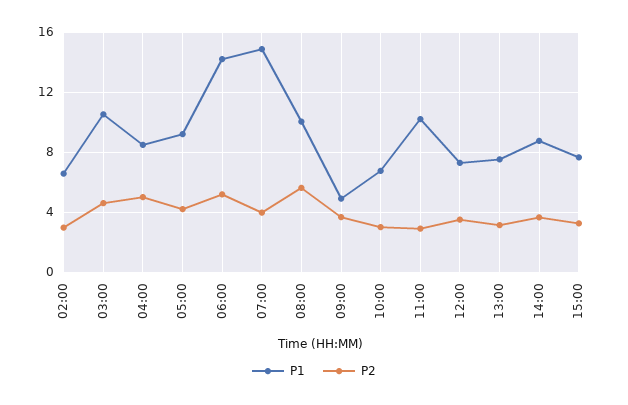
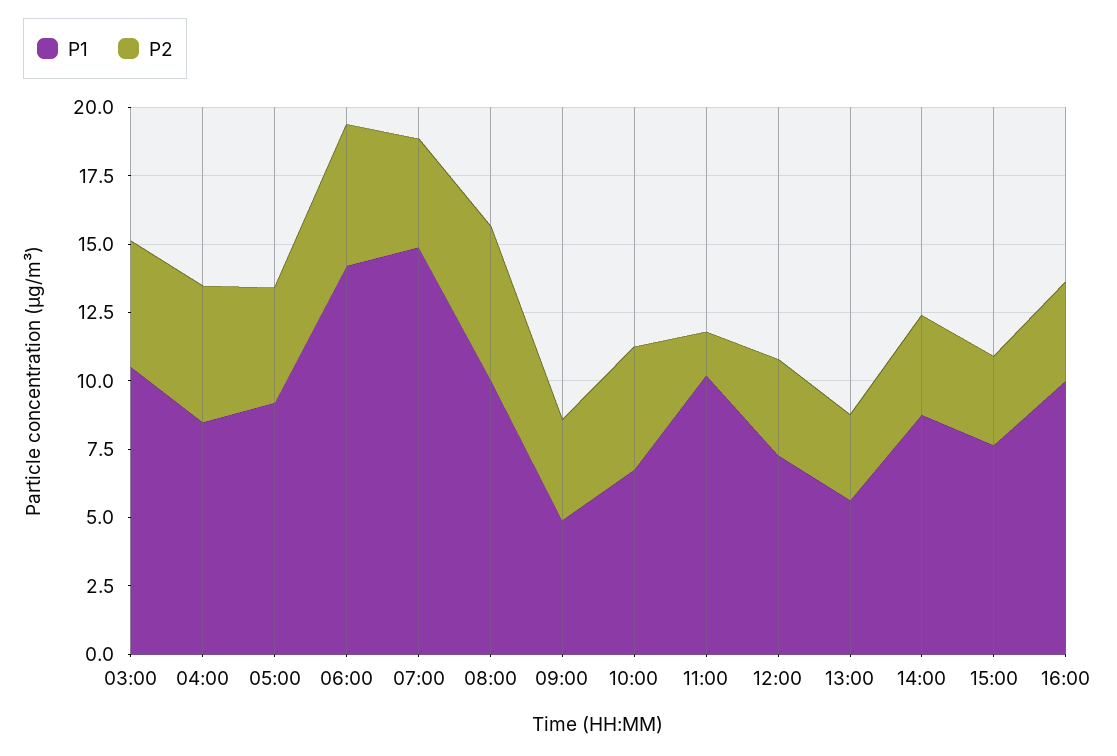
P1, 02:00: 6.5 -> none
P2, 02:00: 3 -> none
P2, 10:00: 3 -> 4.5
P2, 11:00: 3 -> 1.5
P1, 13:00: 7.5 -> 5.5
P1, 16:00: none -> 10
P2, 16:00: none -> 3.5

